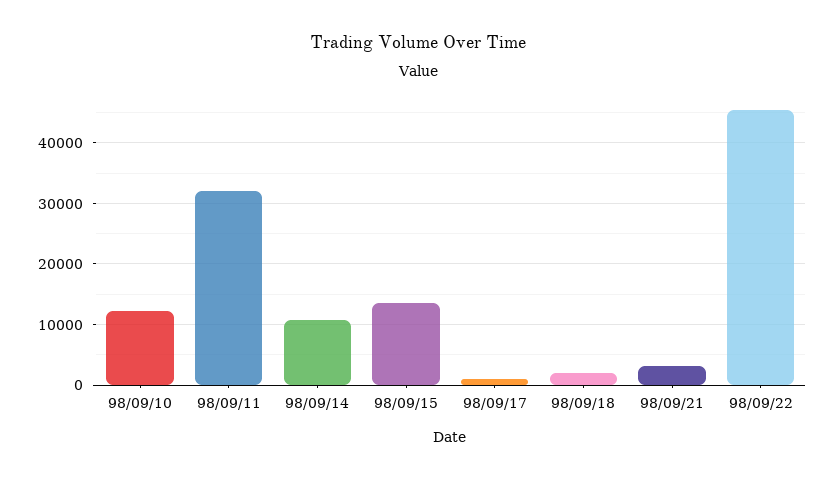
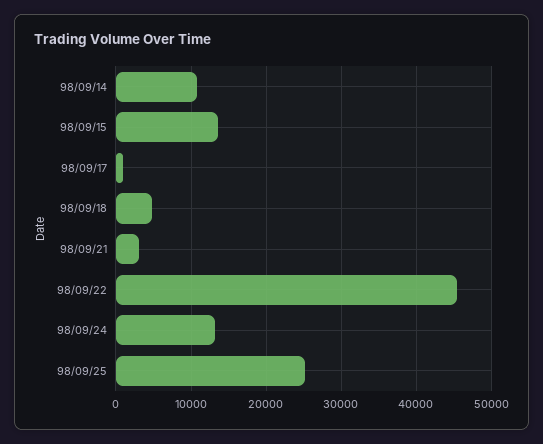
98/09/10: 12000 -> none
98/09/11: 32000 -> none
98/09/18: 2000 -> 5000
98/09/24: none -> 13000
98/09/25: none -> 25000

